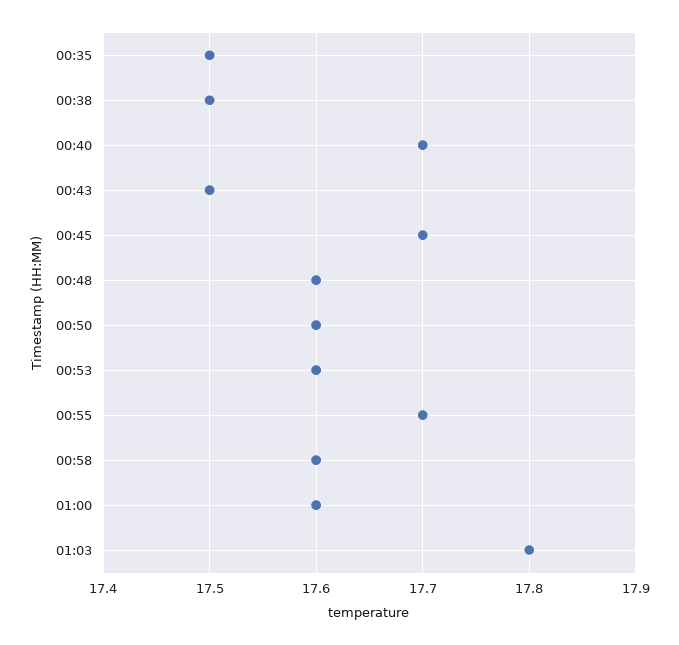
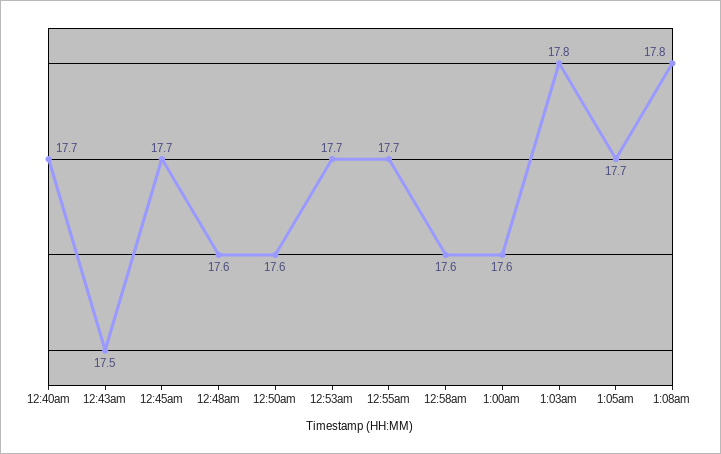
00:35: 17.5 -> none
00:38: 17.5 -> none
00:53: 17.6 -> 17.7
1:05am: none -> 17.7
1:08am: none -> 17.8

